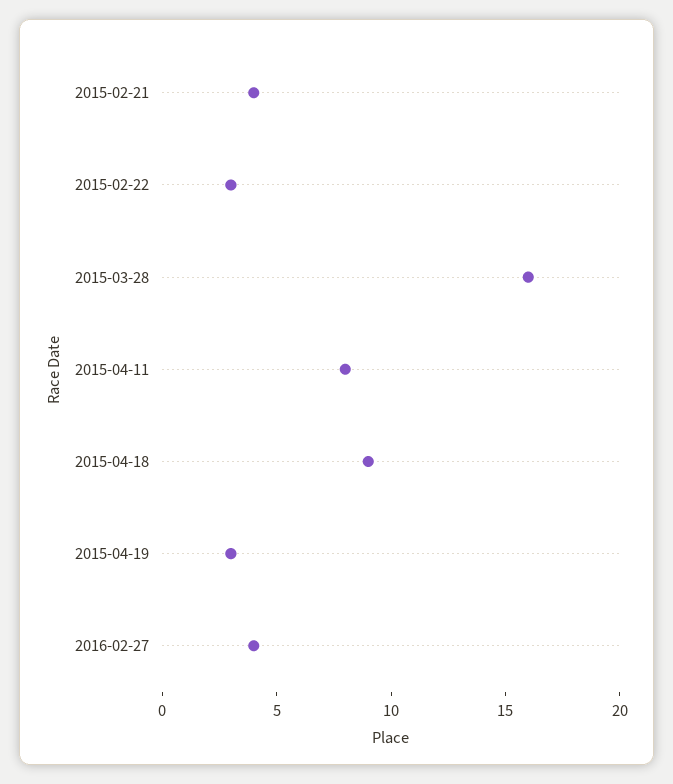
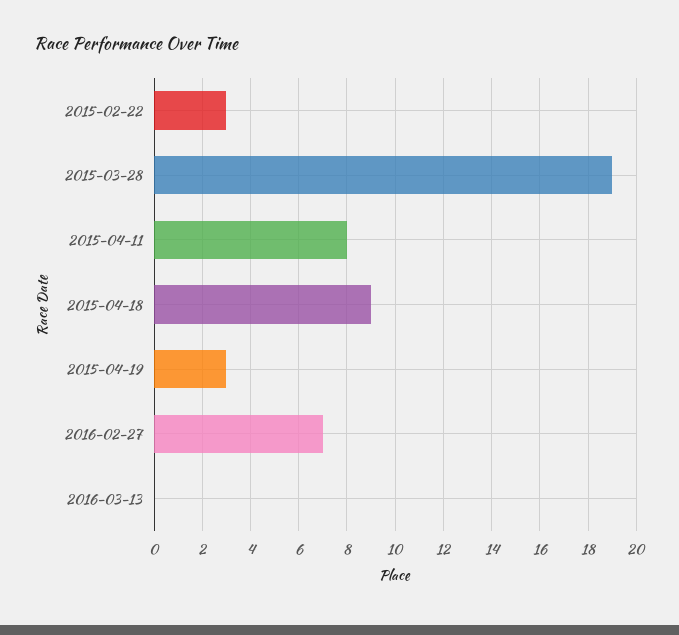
2015-02-21: 4 -> none
2015-03-28: 16 -> 19
2016-02-27: 4 -> 7
2016-03-13: none -> 0

